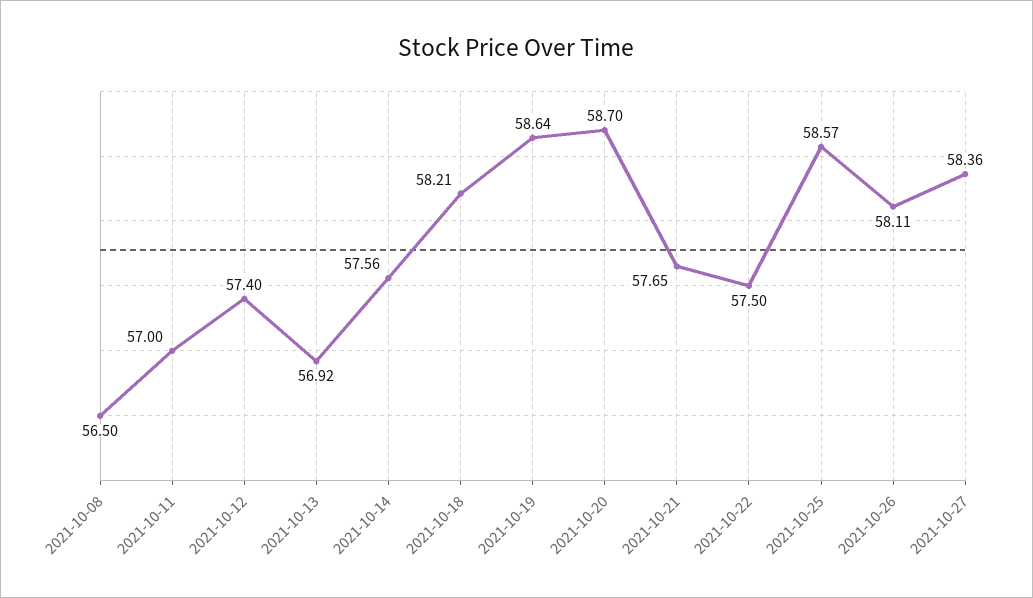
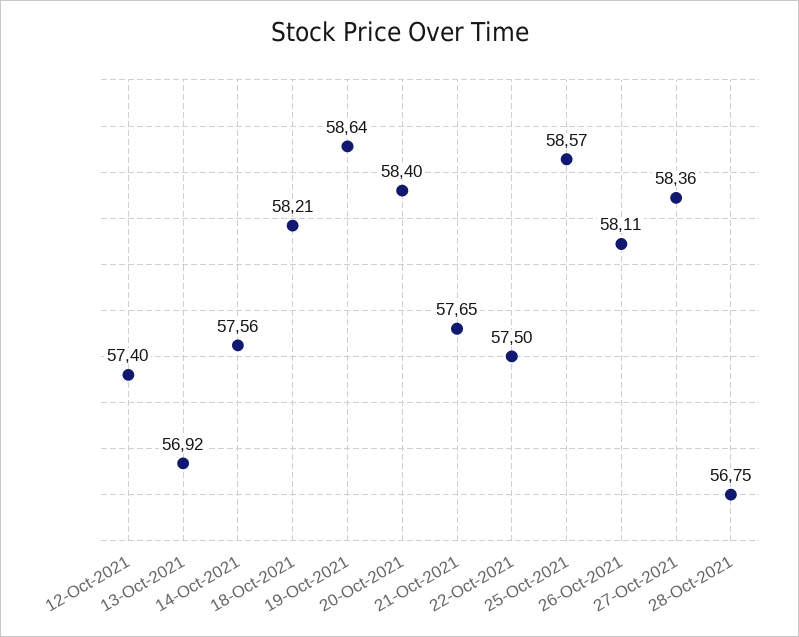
2021-10-08: 56.5 -> none
2021-10-11: 57 -> none
2021-10-20: 58.7 -> 58.4
28-Oct-2021: none -> 56.75

